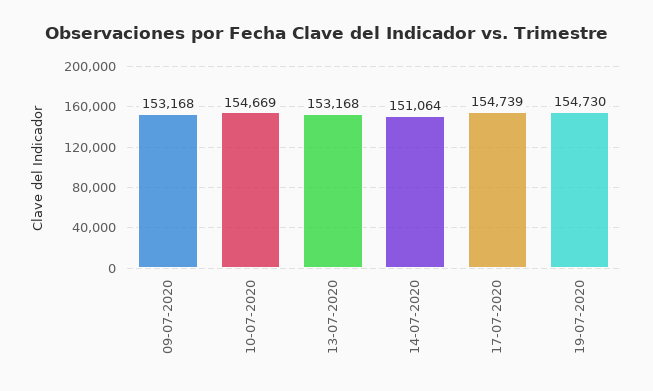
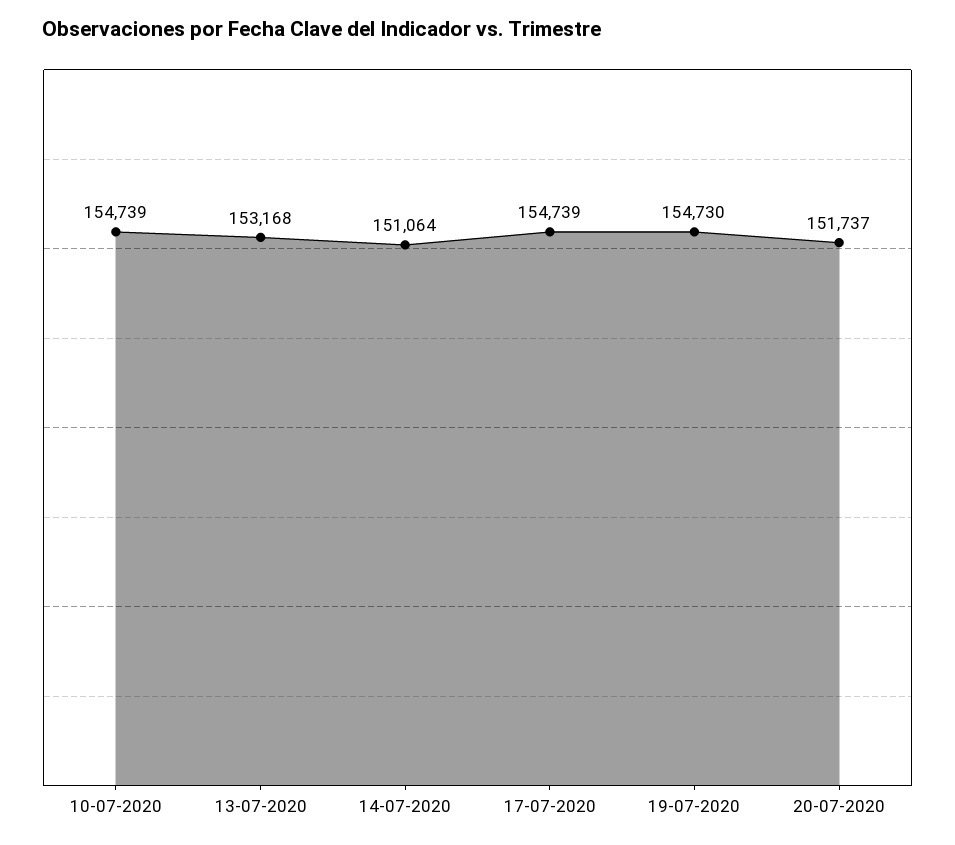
09-07-2020: 153168 -> none
10-07-2020: 154669 -> 154739
20-07-2020: none -> 151737

